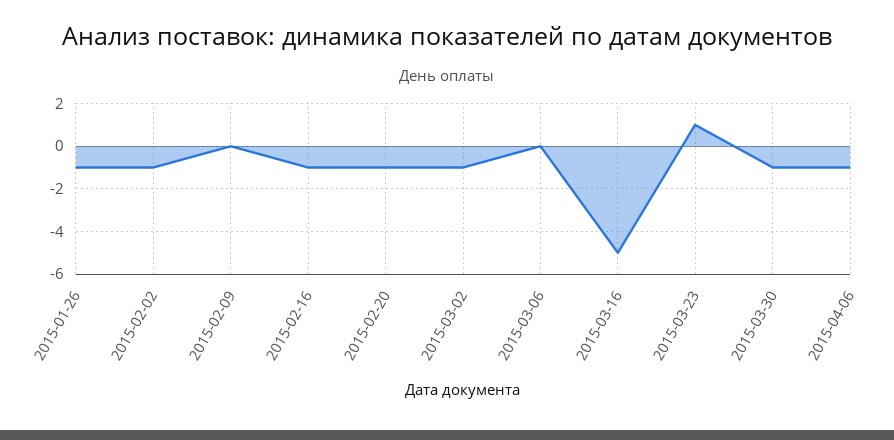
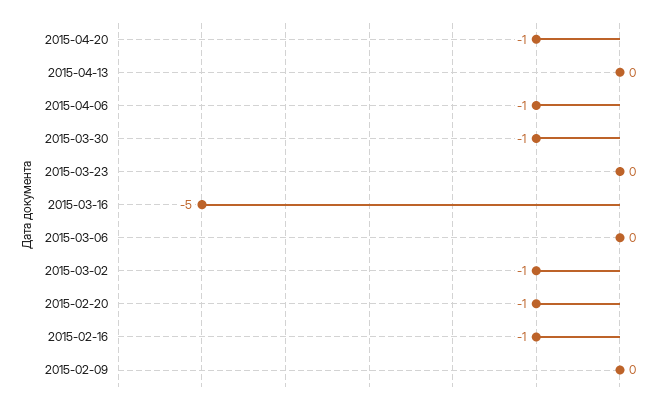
2015-01-26: -1 -> none
2015-02-02: -1 -> none
2015-03-23: 1 -> 0
2015-04-20: none -> -1
2015-04-13: none -> 0

